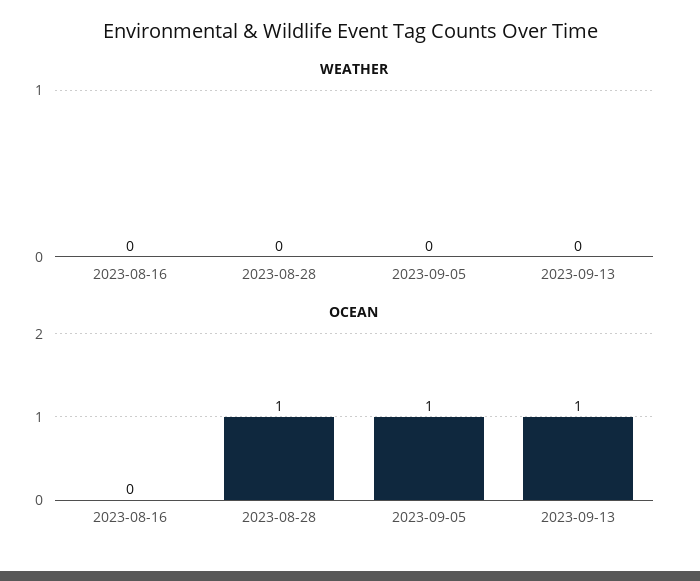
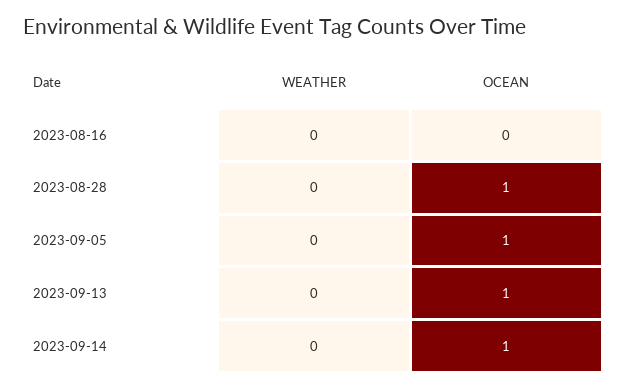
WEATHER, 2023-09-14: none -> 0
OCEAN, 2023-09-14: none -> 1

